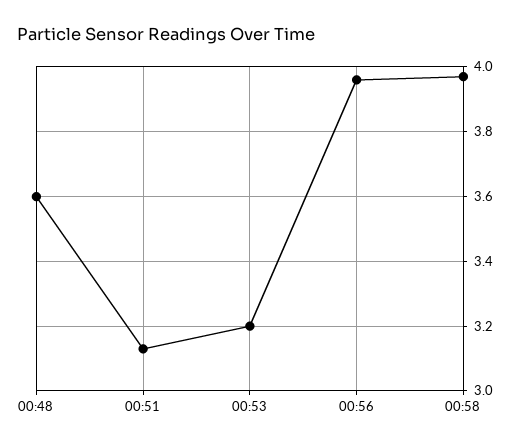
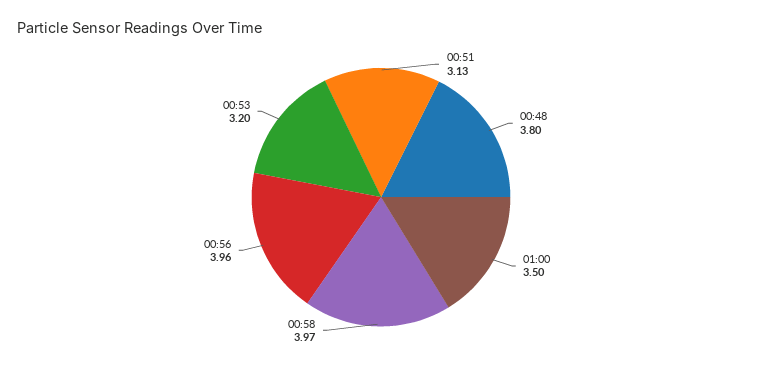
00:48: 3.6 -> 3.8
01:00: none -> 3.5

